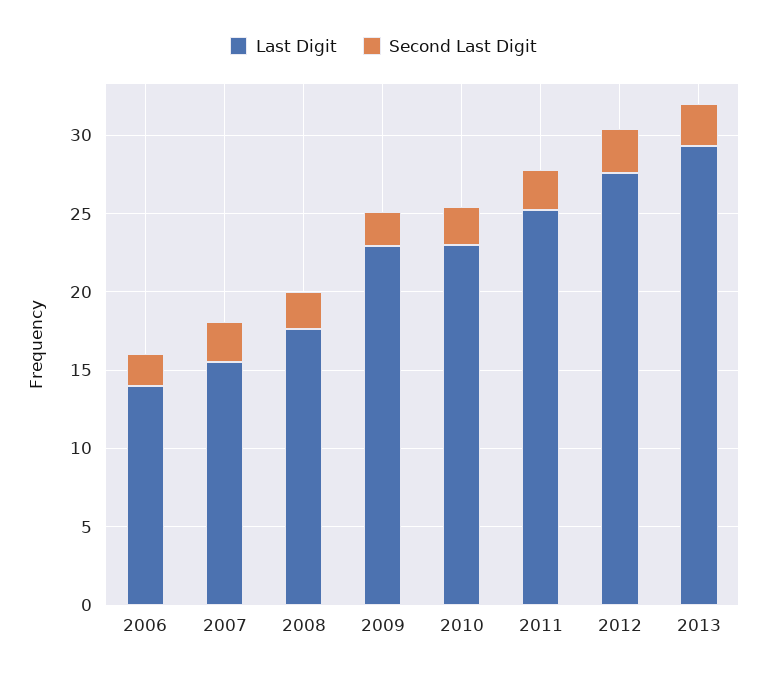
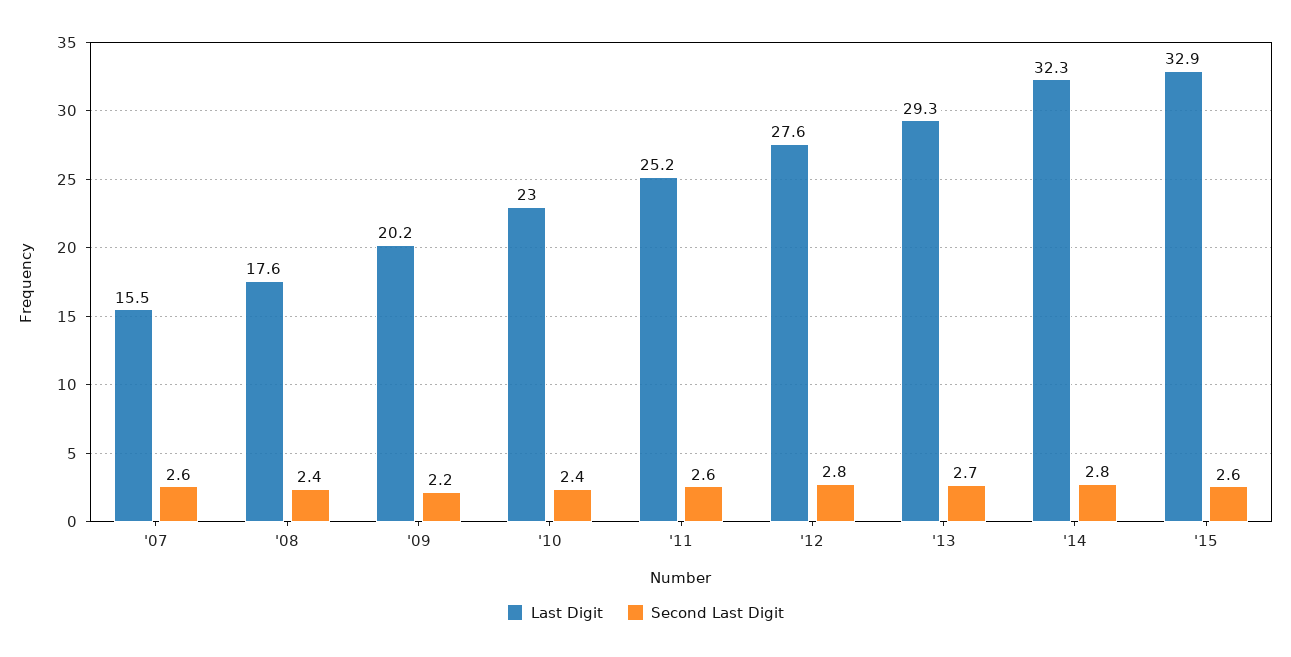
Last Digit, 2006: 14 -> none
Second Last Digit, 2006: 2 -> none
Last Digit, 2009: 23 -> 20.2
Last Digit, '14: none -> 32.3
Second Last Digit, '14: none -> 2.8
Last Digit, '15: none -> 32.9
Second Last Digit, '15: none -> 2.6

